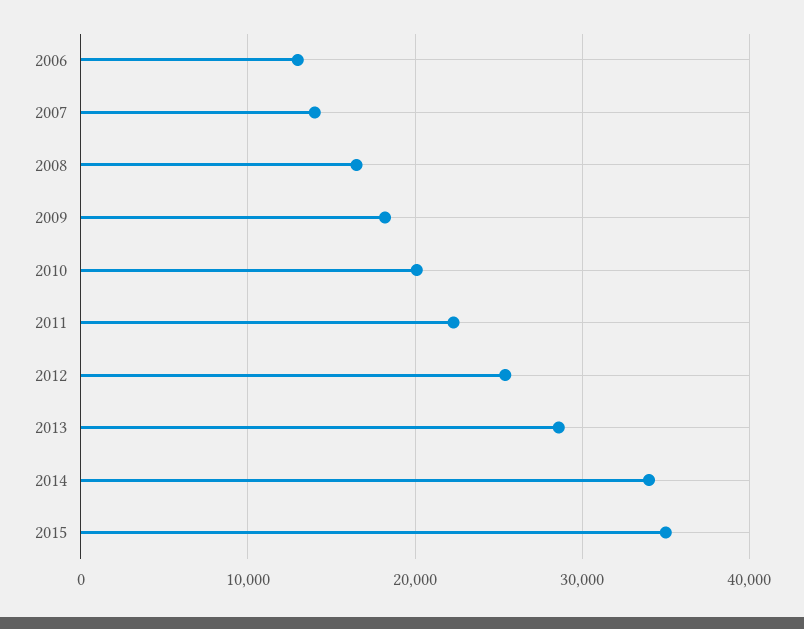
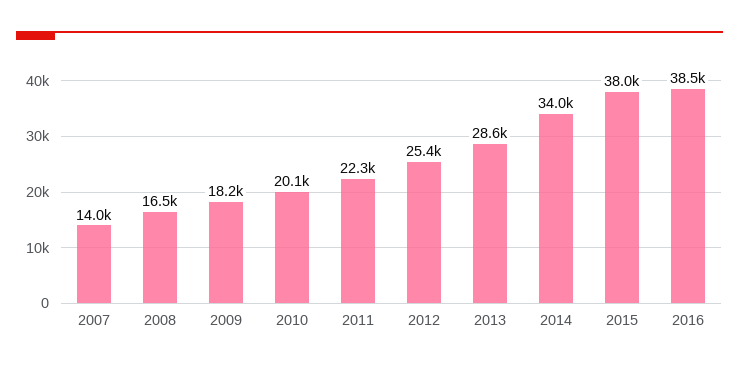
2006: 13000 -> none
2015: 35000 -> 38000
2016: none -> 38500

